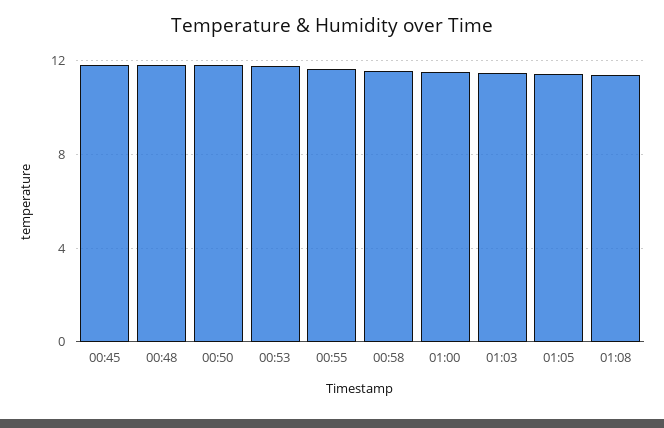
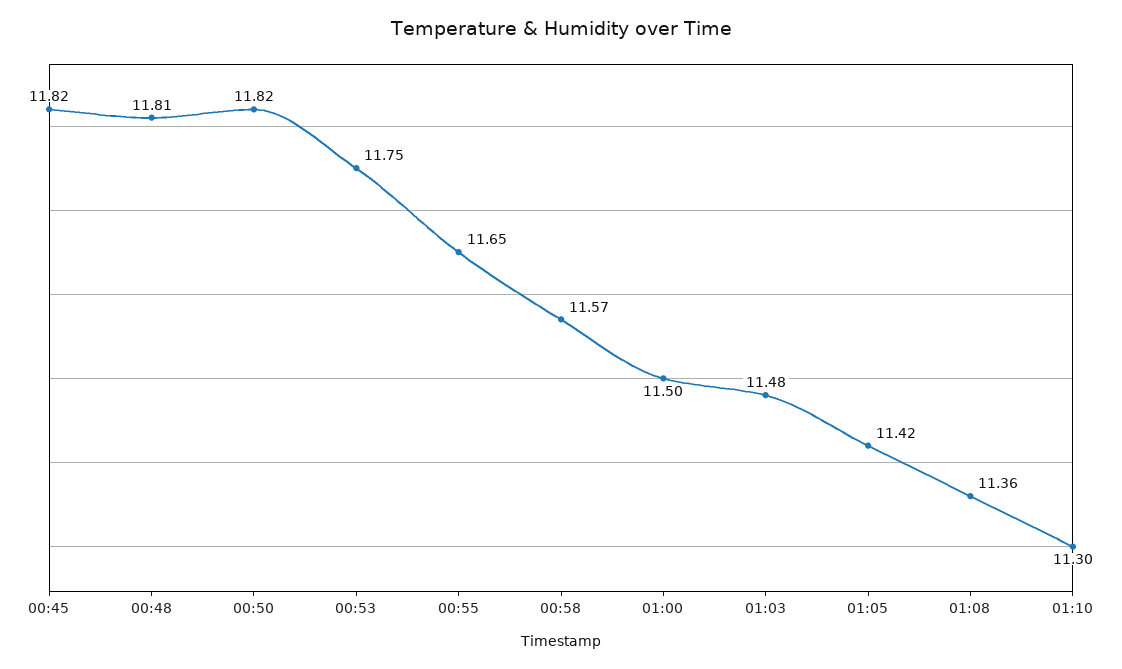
01:10: none -> 11.3

